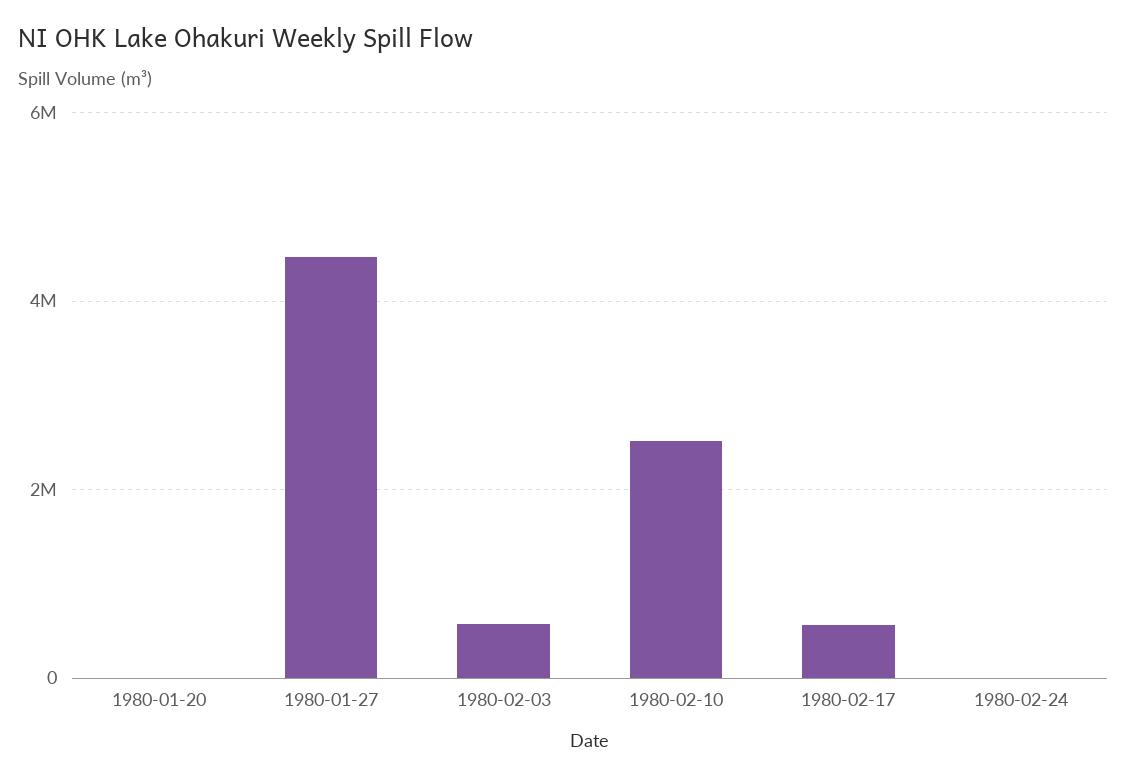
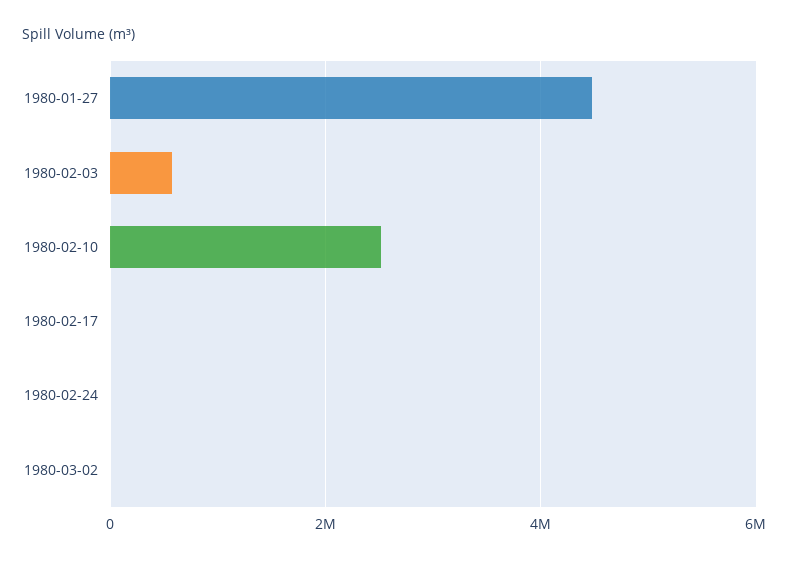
1980-01-20: 0 -> none
1980-02-17: 600000 -> 0
1980-03-02: none -> 0

